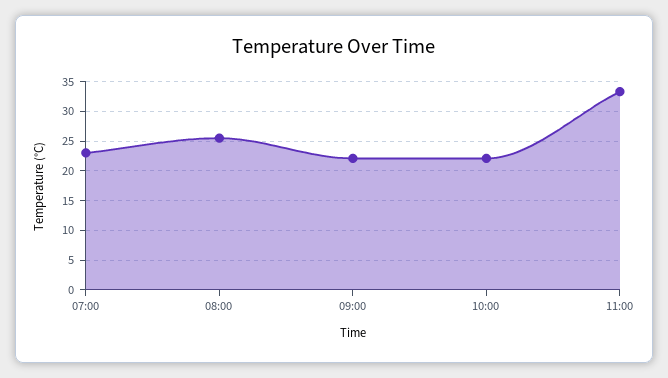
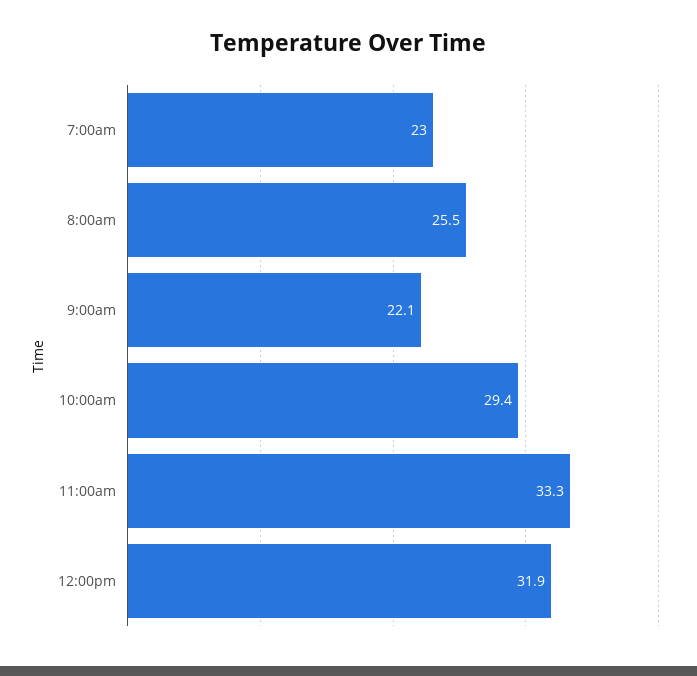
10:00: 22.5 -> 29.4
12:00pm: none -> 31.9

